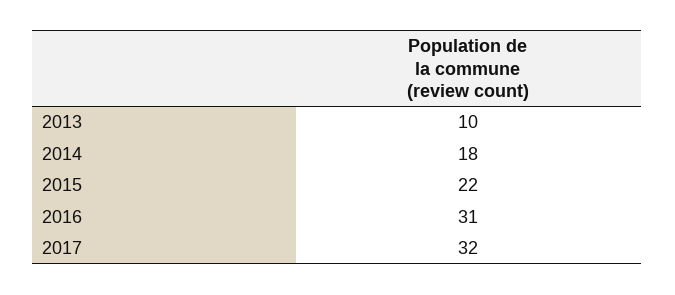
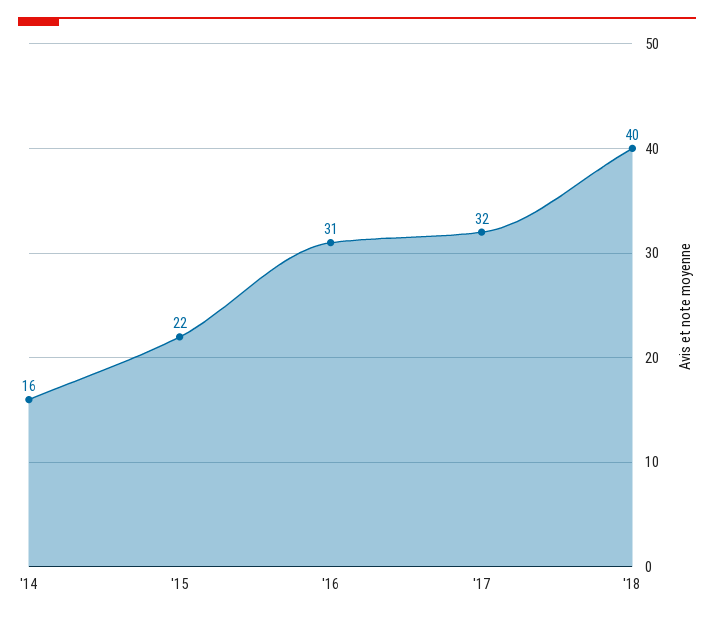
2013: 10 -> none
2014: 18 -> 16
'18: none -> 40

